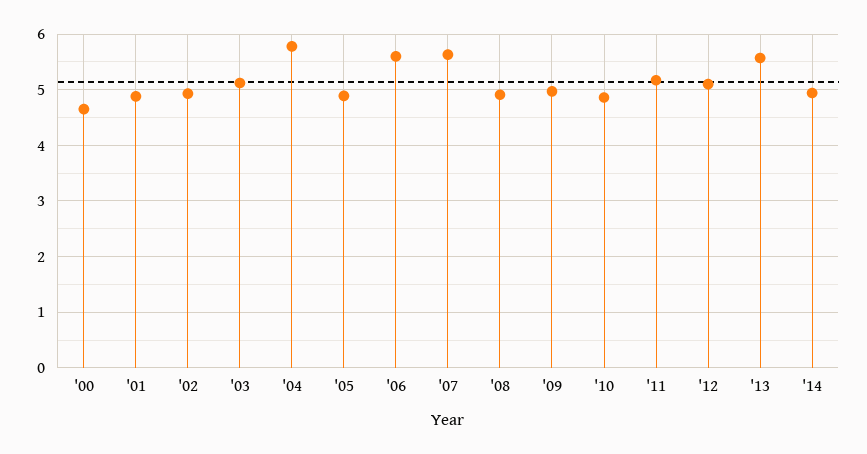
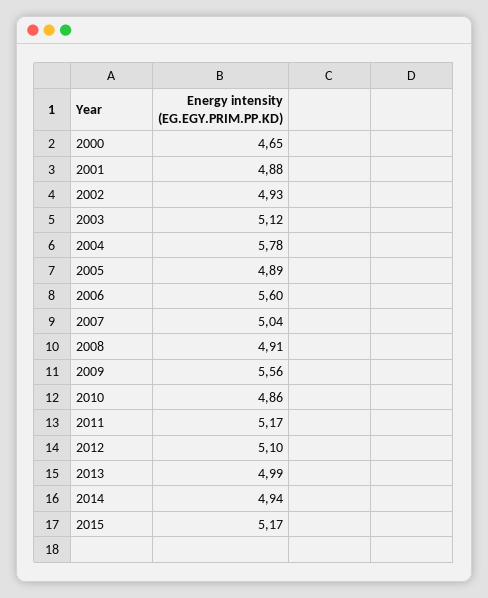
'07: 5.6 -> 5.04
'09: 5 -> 5.56
'13: 5.6 -> 4.99
2015: none -> 5.17

